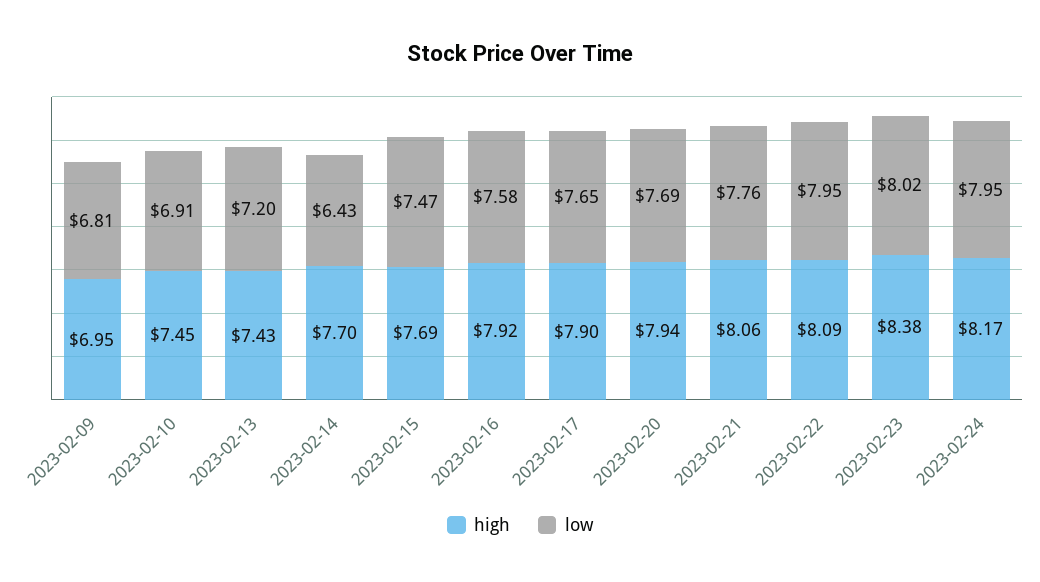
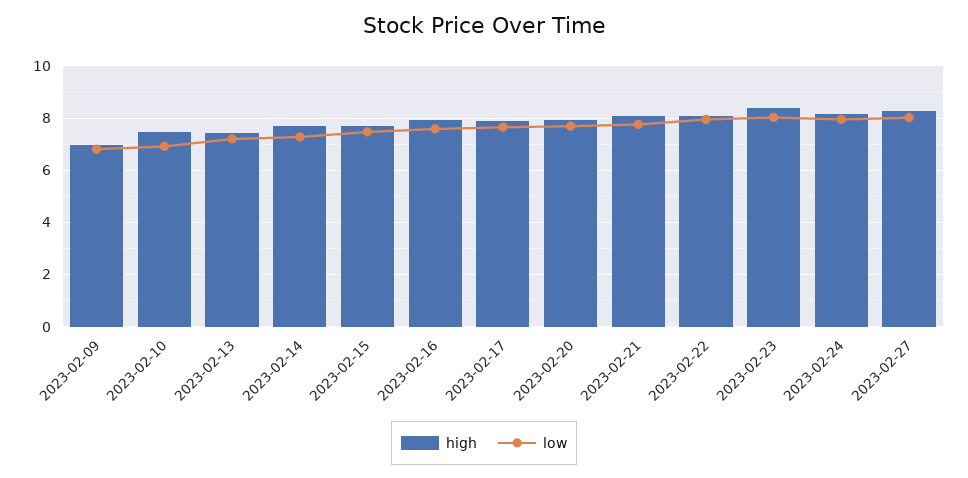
low, 2023-02-14: 6.43 -> 7.25
high, 2023-02-27: none -> 8.25
low, 2023-02-27: none -> 8

